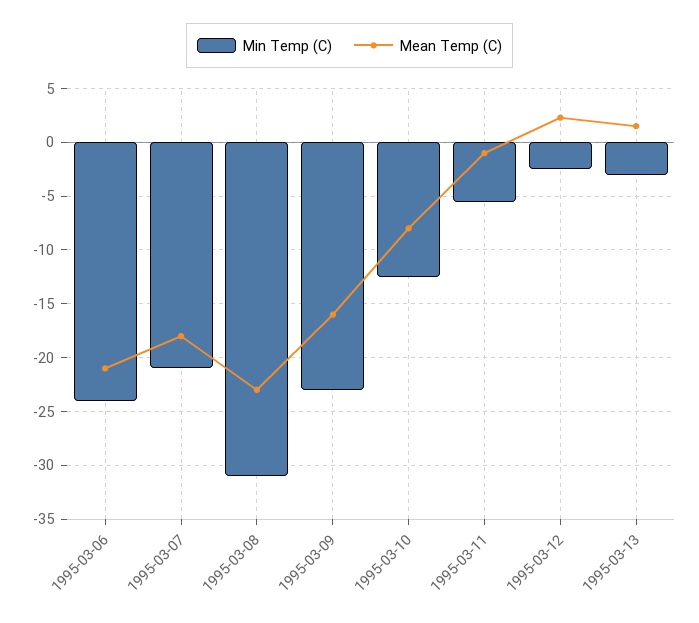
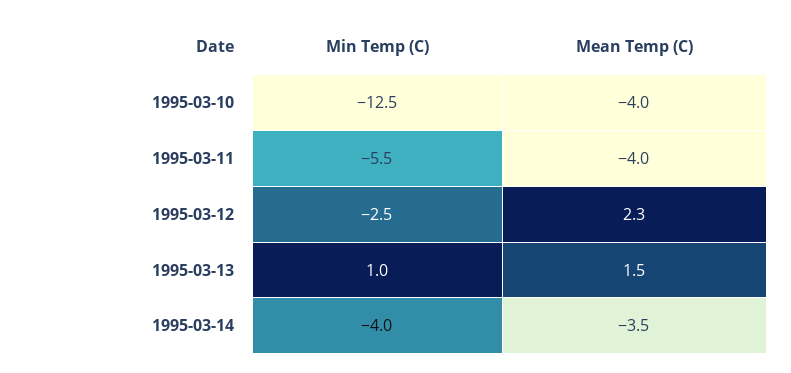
Min Temp (C), 1995-03-06: -24 -> none
Mean Temp (C), 1995-03-06: -21 -> none
Min Temp (C), 1995-03-07: -21 -> none
Mean Temp (C), 1995-03-07: -18 -> none
Min Temp (C), 1995-03-08: -31 -> none
Mean Temp (C), 1995-03-08: -23 -> none
Min Temp (C), 1995-03-09: -23 -> none
Mean Temp (C), 1995-03-09: -16 -> none
Mean Temp (C), 1995-03-10: -8 -> -4
Mean Temp (C), 1995-03-11: -1 -> -4
Min Temp (C), 1995-03-13: -3 -> 1
Min Temp (C), 1995-03-14: none -> -4
Mean Temp (C), 1995-03-14: none -> -3.5

